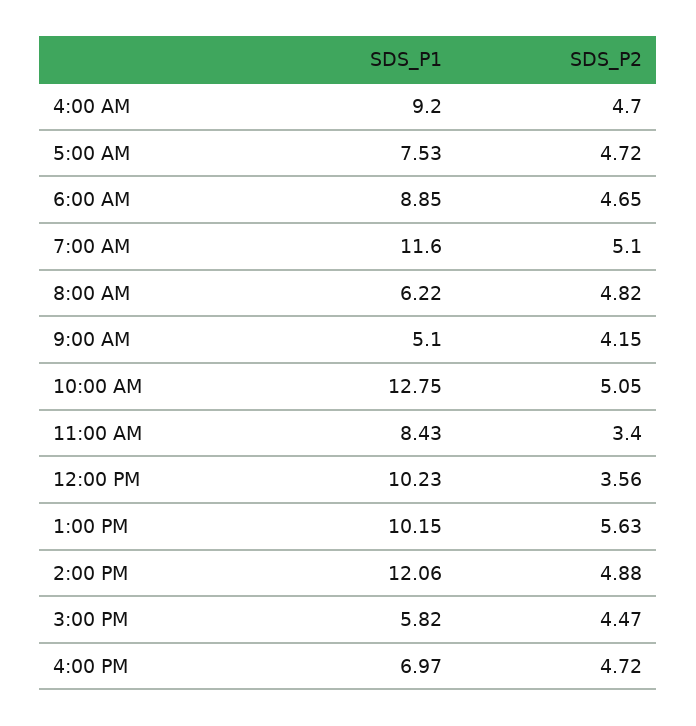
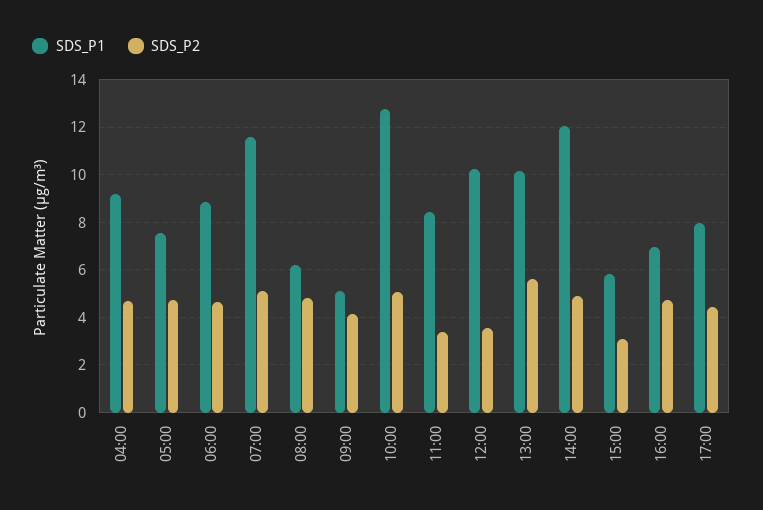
SDS_P2, 3:00 PM: 4.47 -> 3
SDS_P1, 17:00: none -> 8
SDS_P2, 17:00: none -> 4.5

